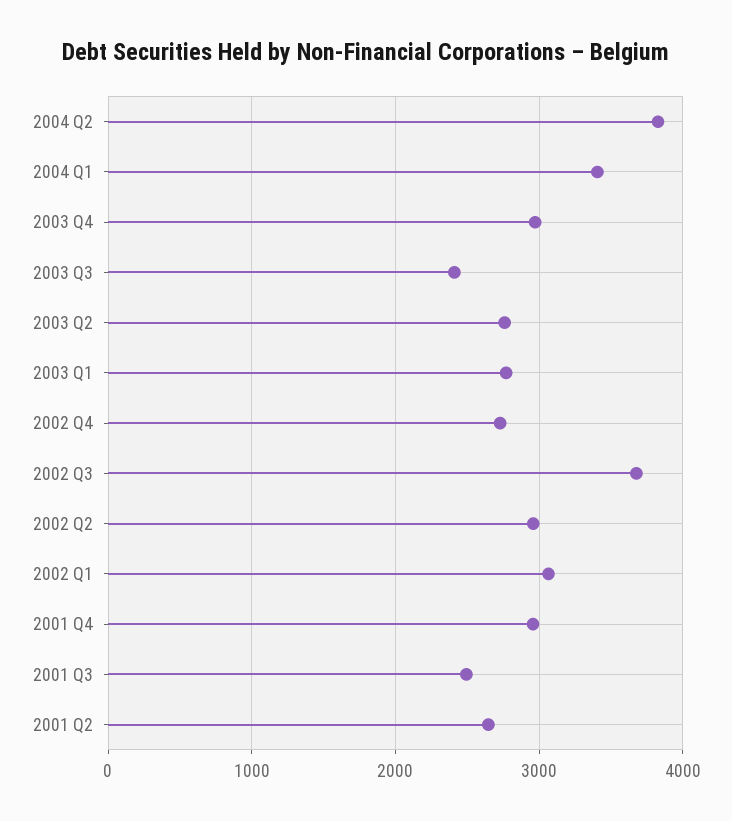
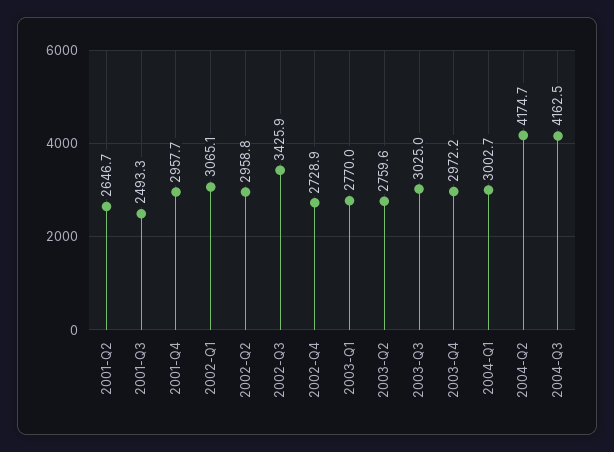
2004 Q2: 3800 -> 4174.7
2004 Q1: 3400 -> 3002.7
2003 Q3: 2400 -> 3025
2002 Q3: 3700 -> 3425.9
2004-Q3: none -> 4162.5

